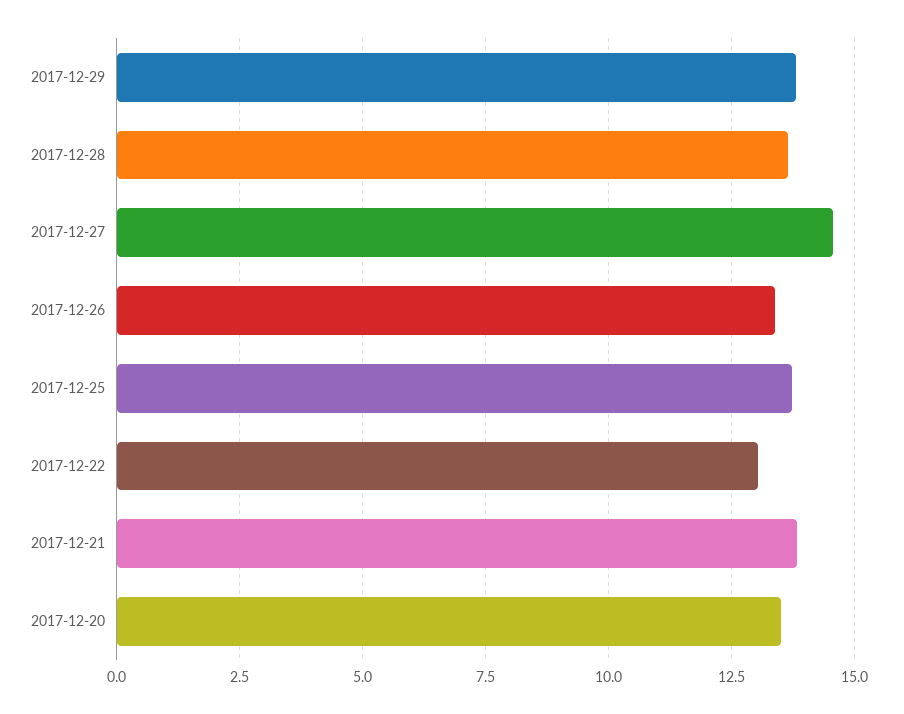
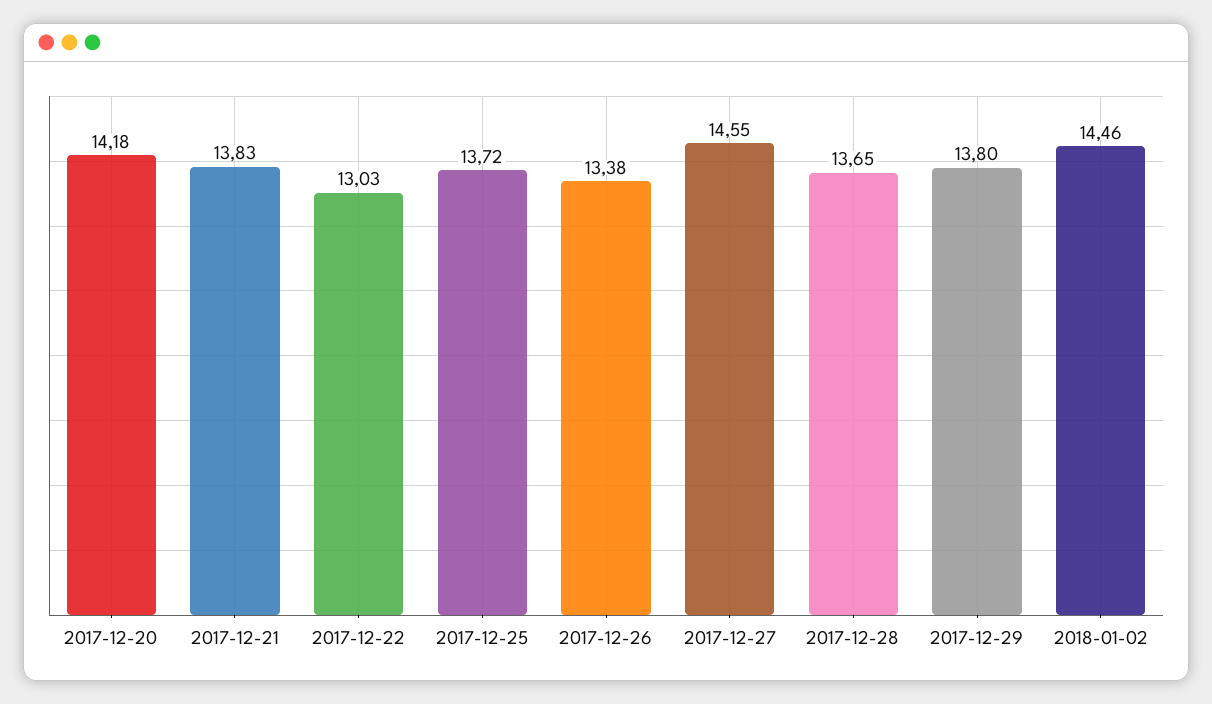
2017-12-20: 13.5 -> 14.18
2018-01-02: none -> 14.46

